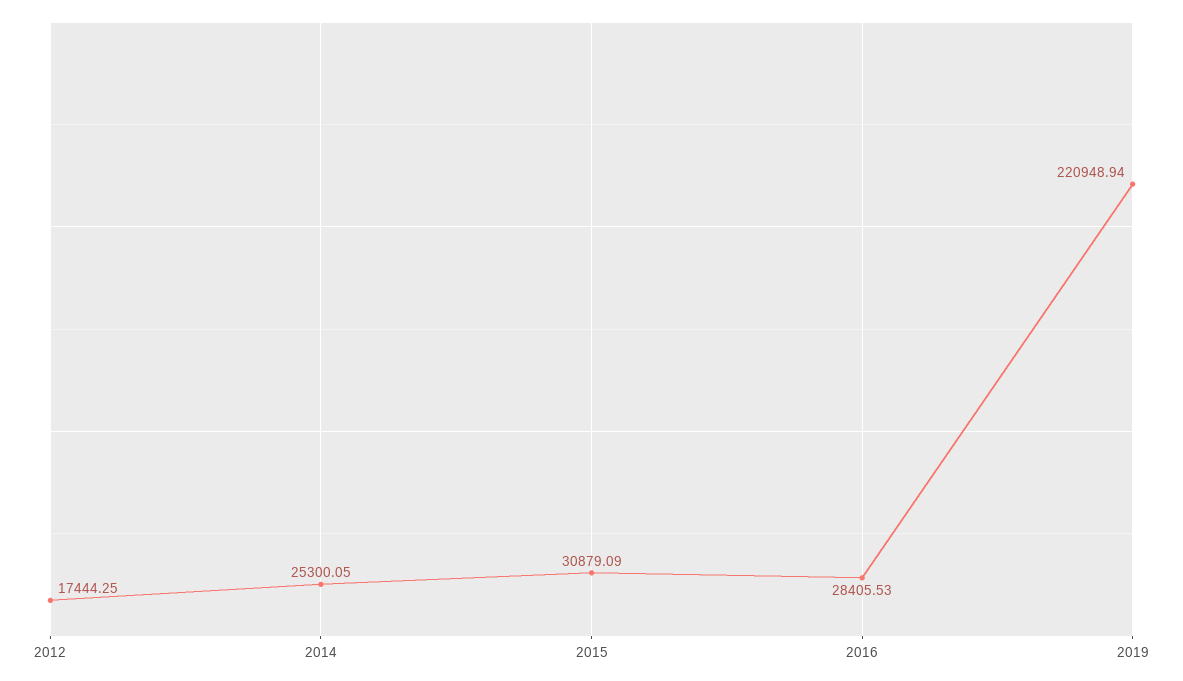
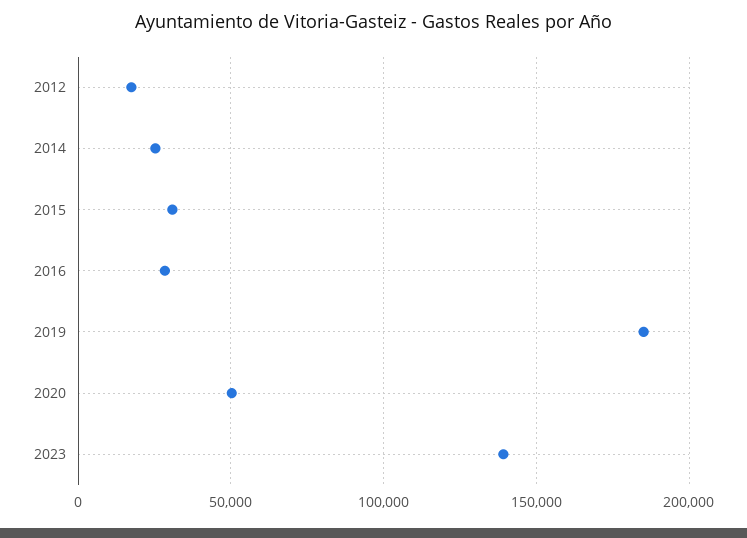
2019: 220948.94 -> 185000
2020: none -> 50000
2023: none -> 140000

